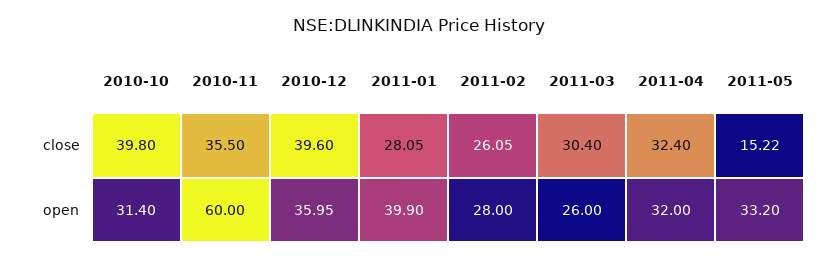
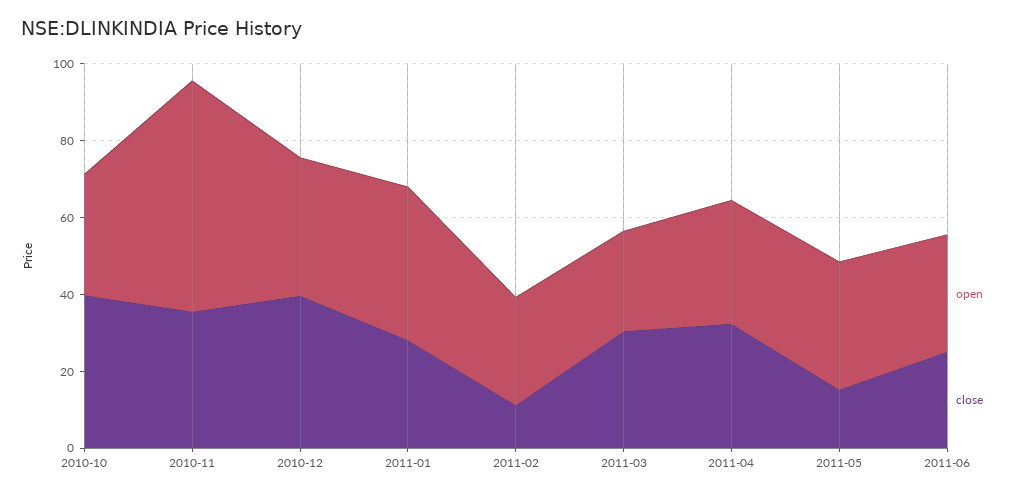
close, 2011-02: 26.05 -> 10
open, 2011-06: none -> 30
close, 2011-06: none -> 25

